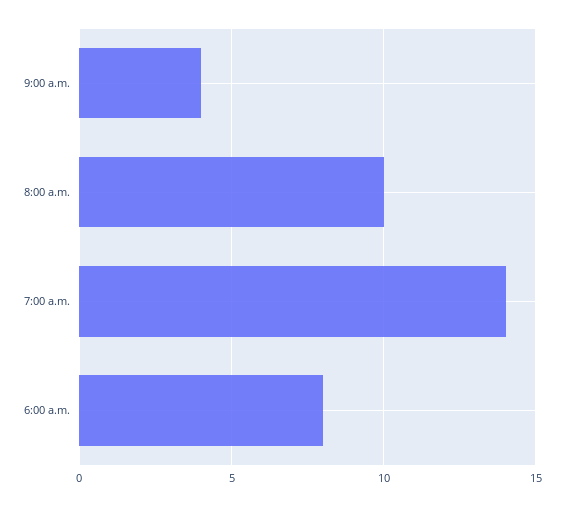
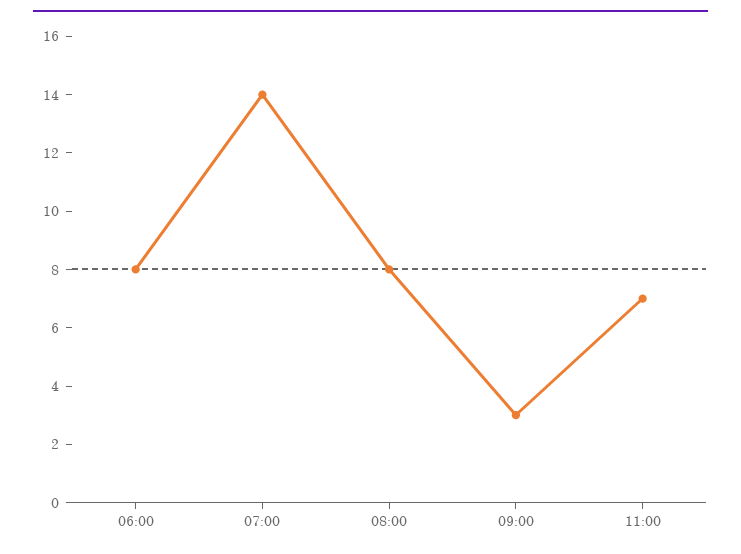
9:00 a.m.: 4 -> 3
8:00 a.m.: 10 -> 8
11:00: none -> 7

